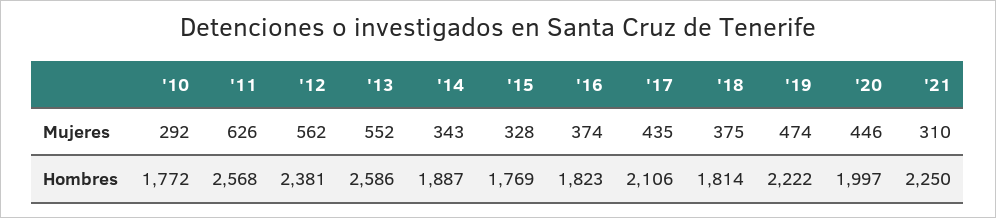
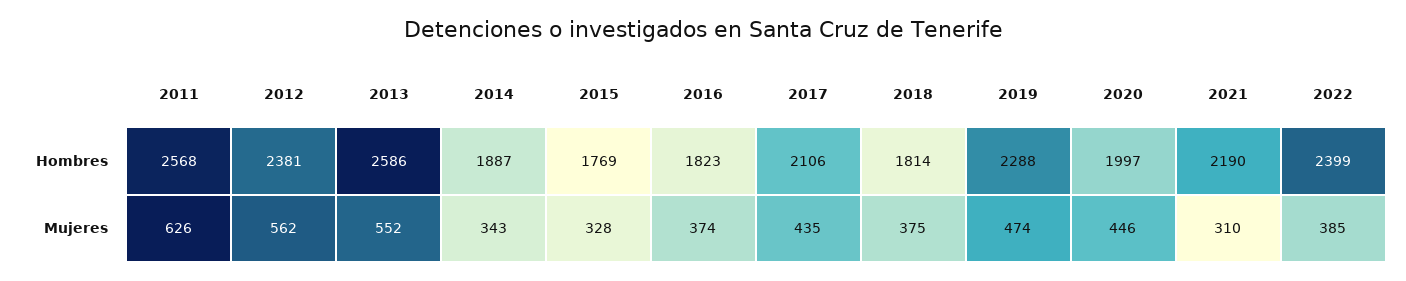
'10, Mujeres: 292 -> none
'10, Hombres: 1772 -> none
'19, Hombres: 2222 -> 2288
'21, Hombres: 2250 -> 2190
2022, Hombres: none -> 2399
2022, Mujeres: none -> 385

